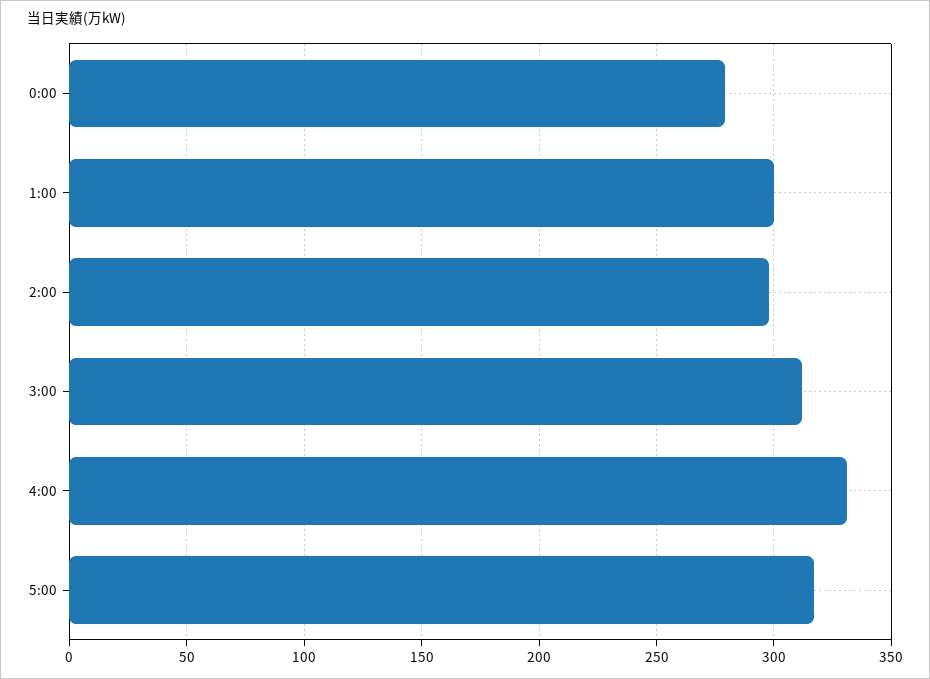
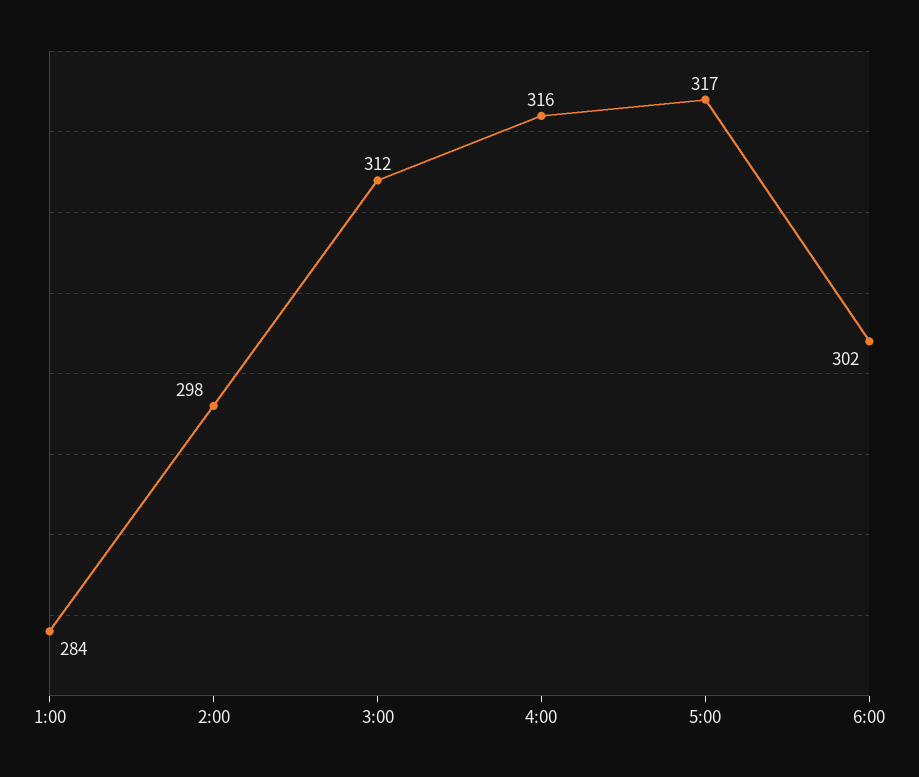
0:00: 280 -> none
1:00: 300 -> 284
4:00: 330 -> 316
6:00: none -> 302

